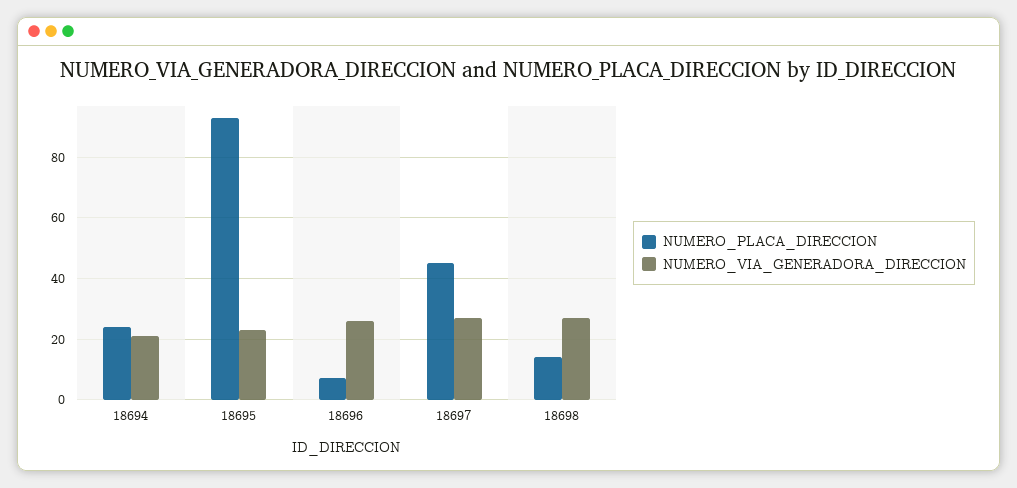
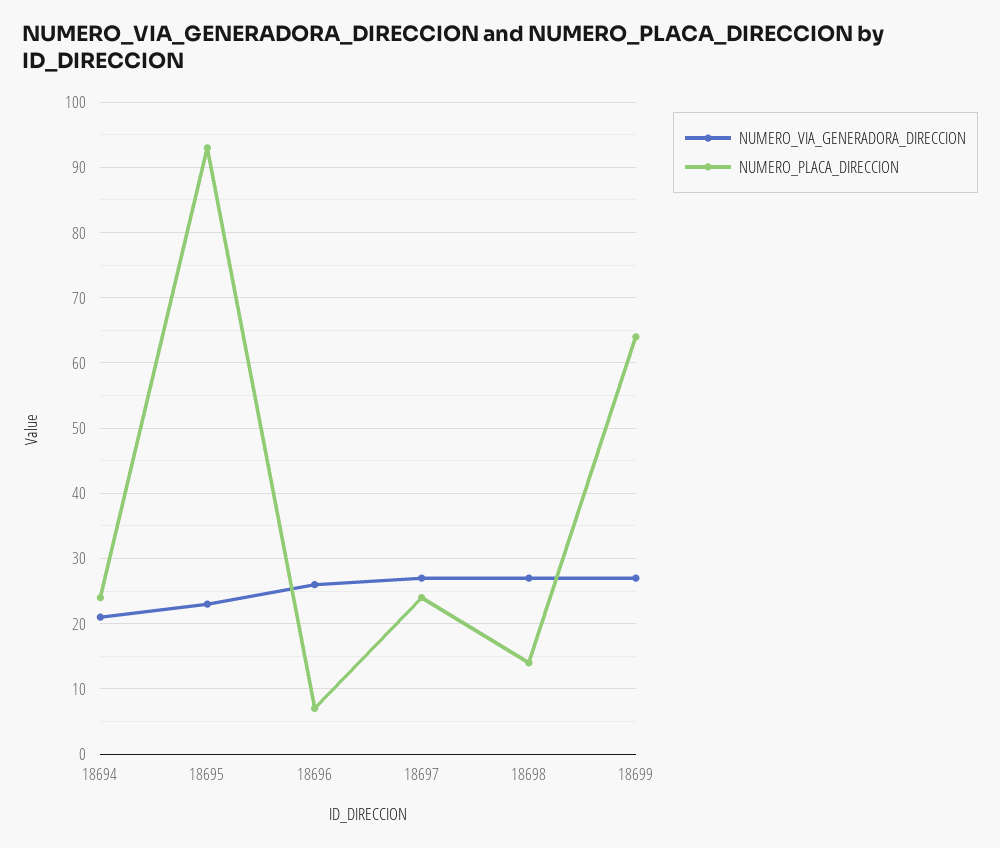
NUMERO_PLACA_DIRECCION, 18697: 45 -> 24
NUMERO_VIA_GENERADORA_DIRECCION, 18699: none -> 27
NUMERO_PLACA_DIRECCION, 18699: none -> 64

